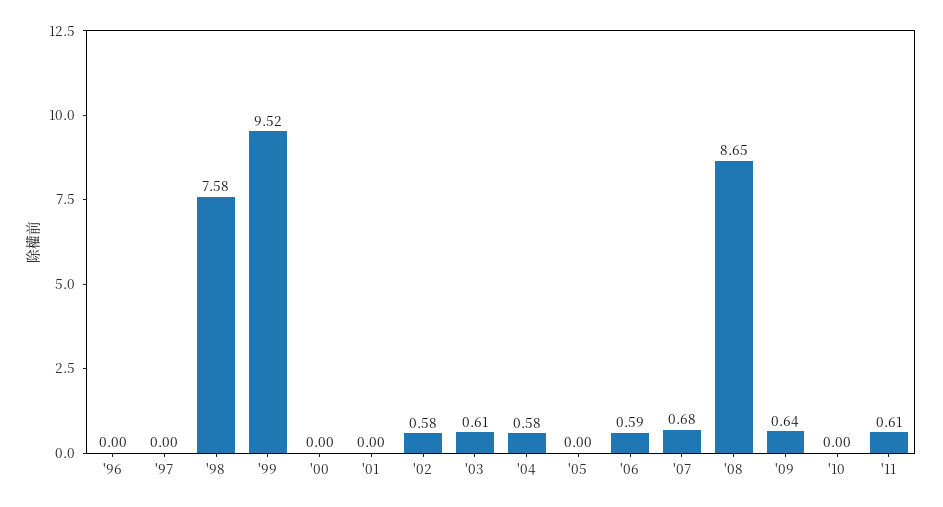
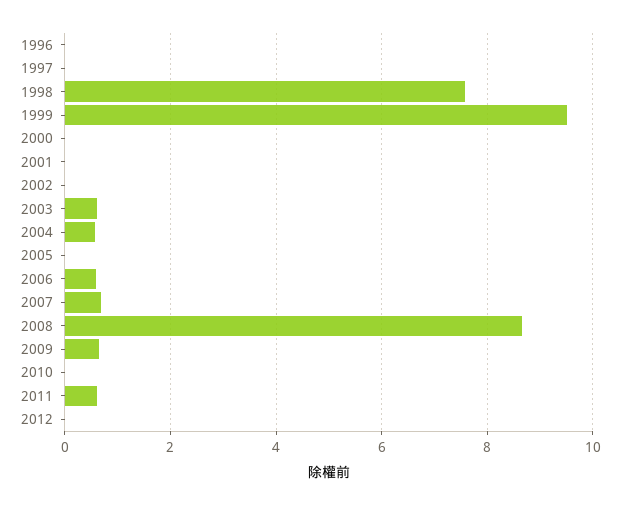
'02: 0.58 -> 0
2012: none -> 0

